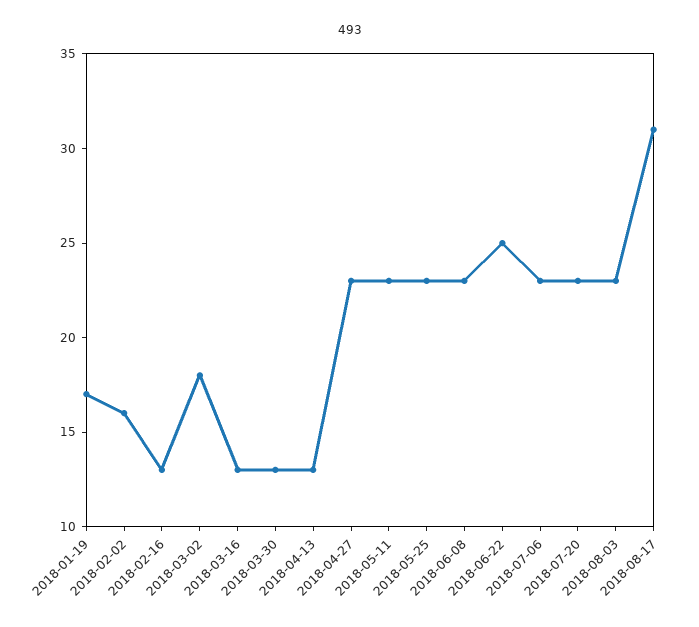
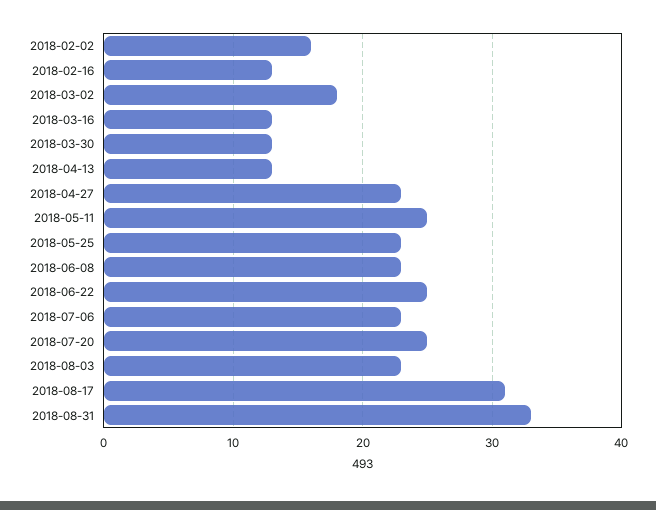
2018-01-19: 17 -> none
2018-05-11: 23 -> 25
2018-07-20: 23 -> 25
2018-08-31: none -> 33

